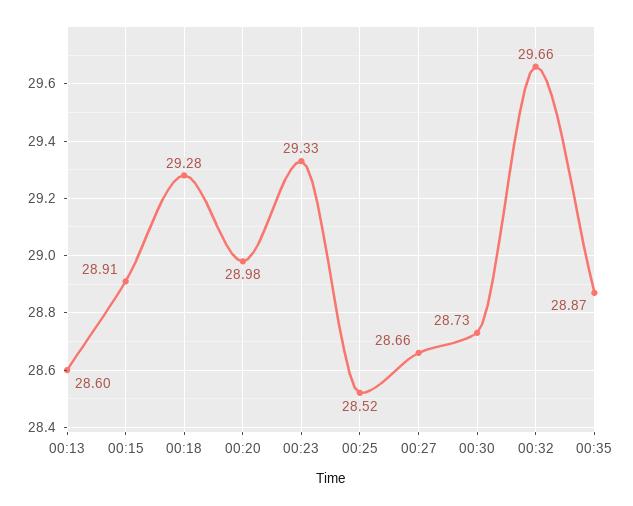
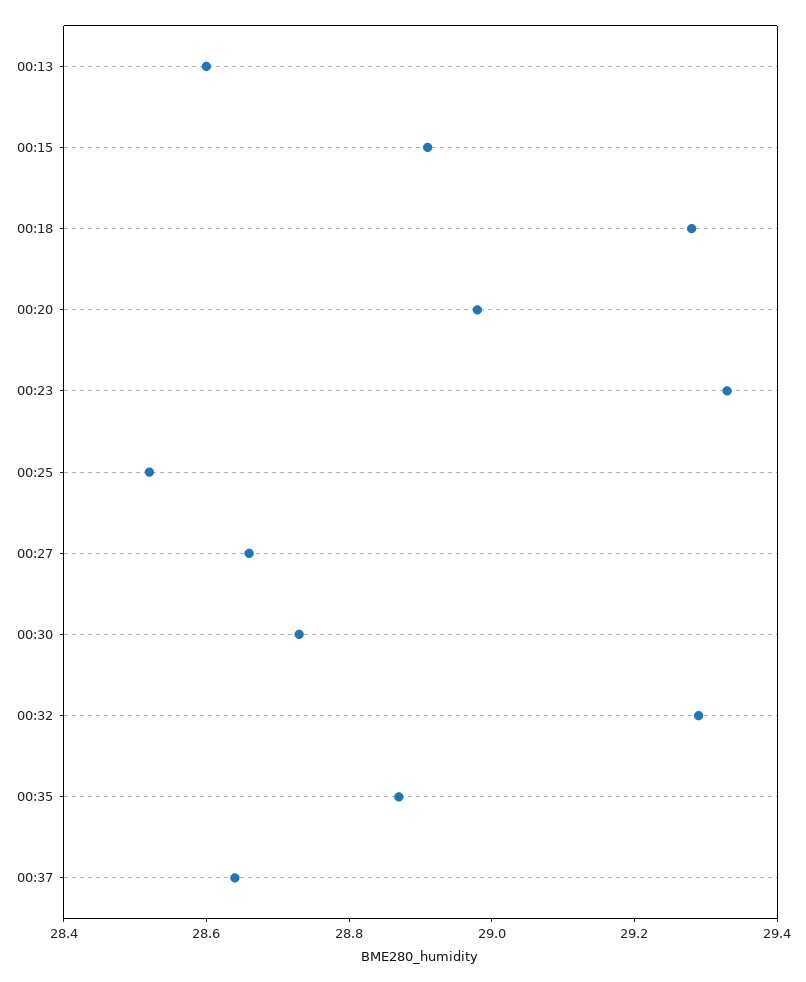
00:32: 29.66 -> 29.3
00:37: none -> 28.65

